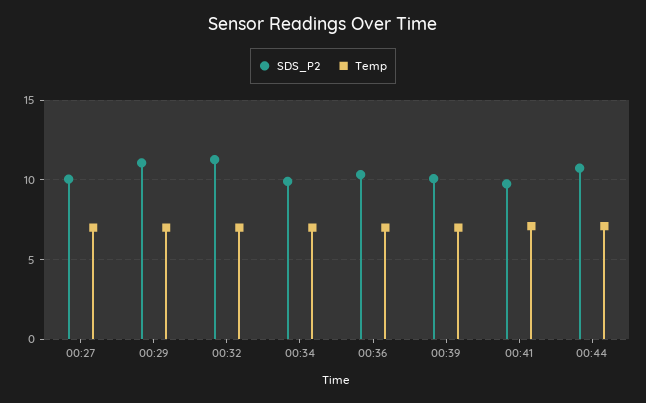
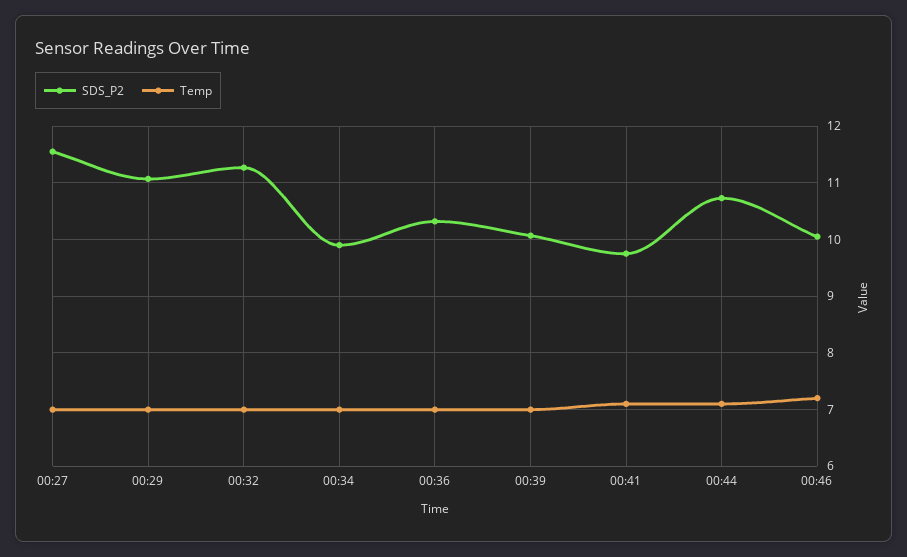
SDS_P2, 00:27: 10 -> 11.6
SDS_P2, 00:46: none -> 10
Temp, 00:46: none -> 7.2

